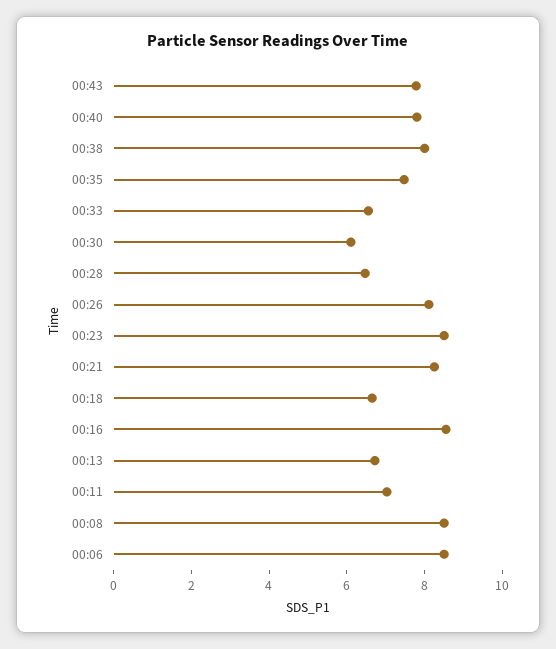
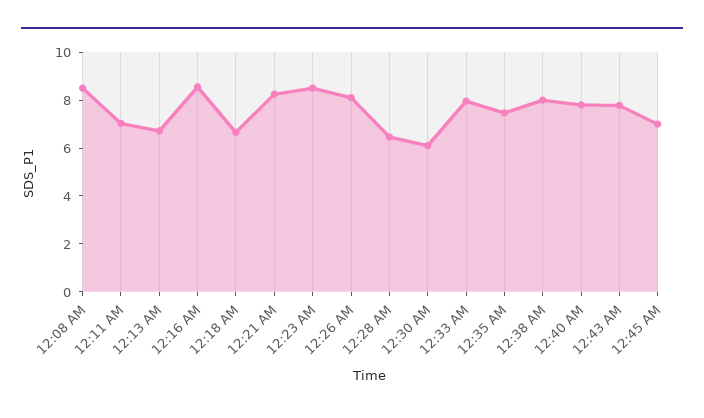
00:33: 6.5 -> 8
00:06: 8.5 -> none
12:45 AM: none -> 7

